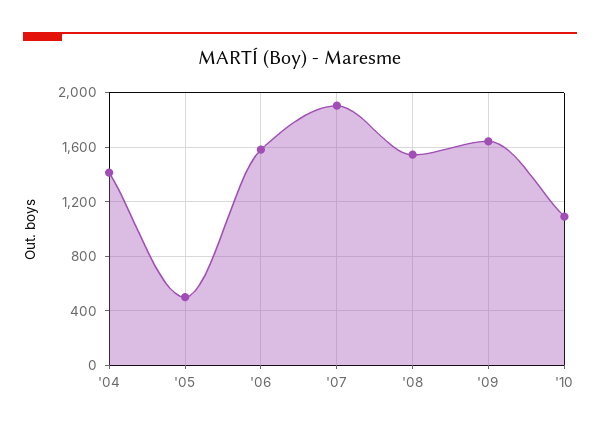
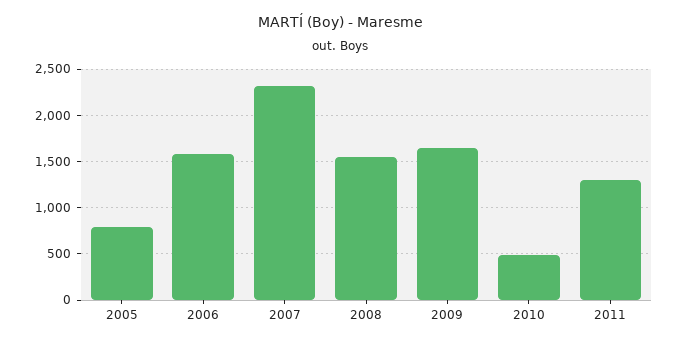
'04: 1400 -> none
'05: 500 -> 800
'07: 1900 -> 2300
'10: 1100 -> 500
2011: none -> 1300

